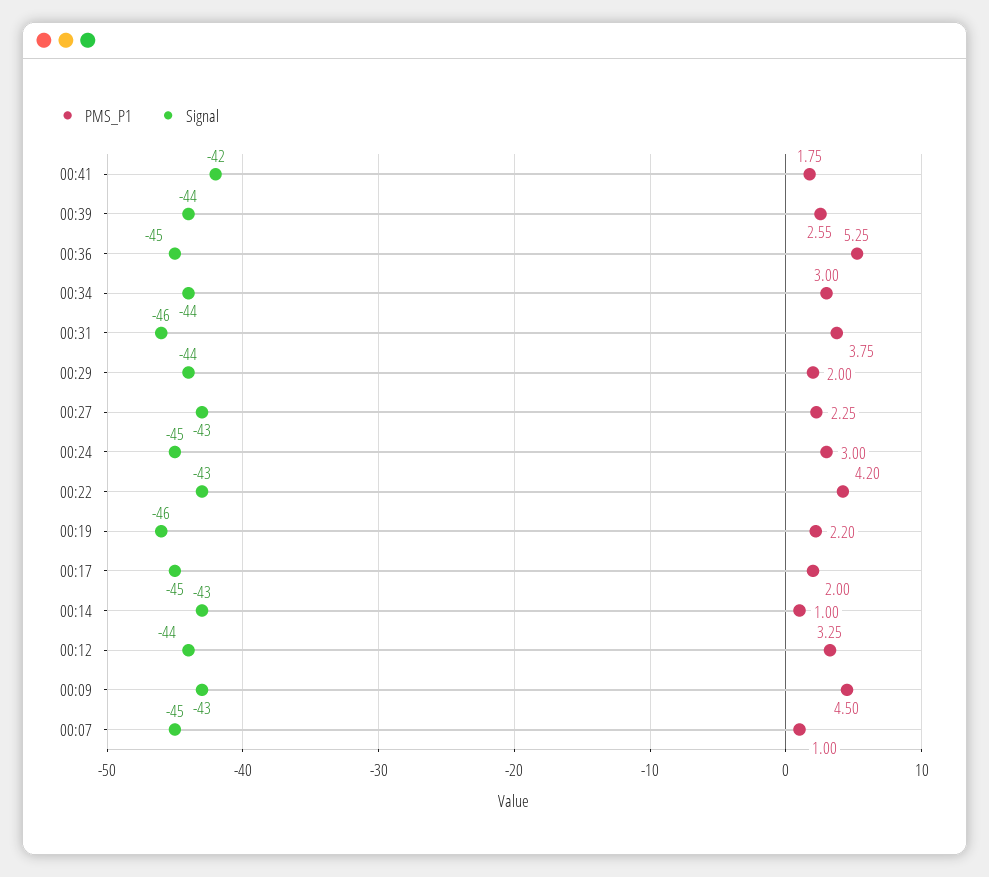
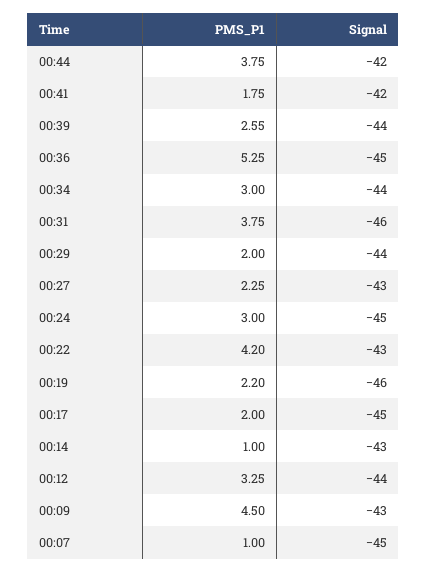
PMS_P1, 00:44: none -> 3.75
Signal, 00:44: none -> -42

